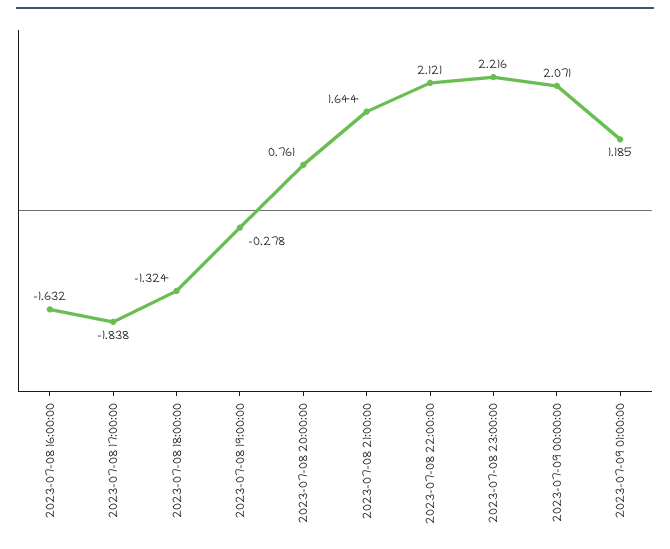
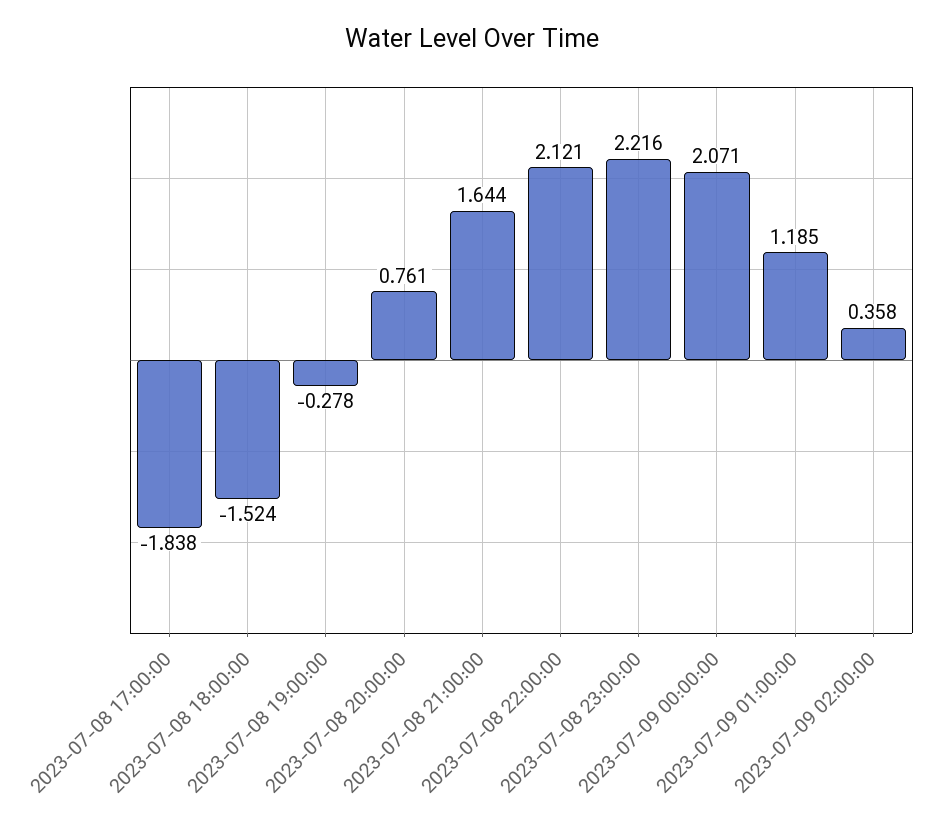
2023-07-08 16:00:00: -1.632 -> none
2023-07-08 18:00:00: -1.324 -> -1.524
2023-07-09 02:00:00: none -> 0.358

